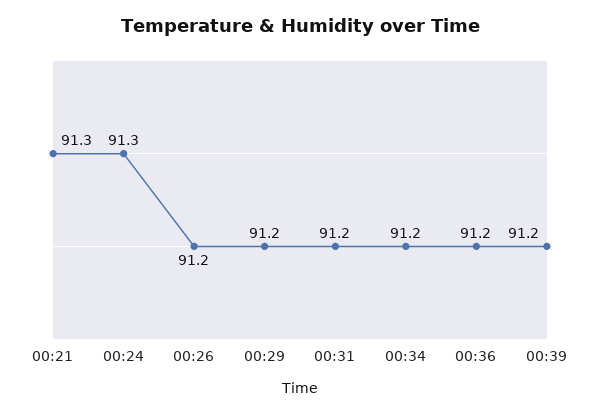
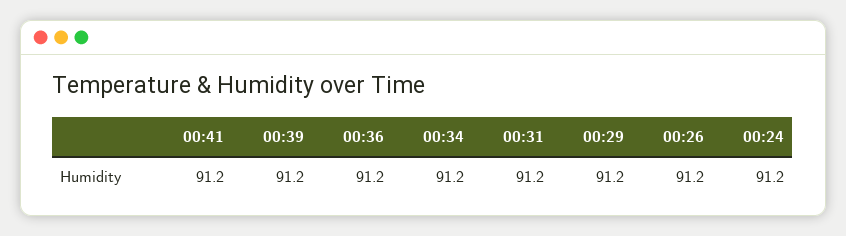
00:21: 91.3 -> none
00:24: 91.3 -> 91.2
00:41: none -> 91.2

